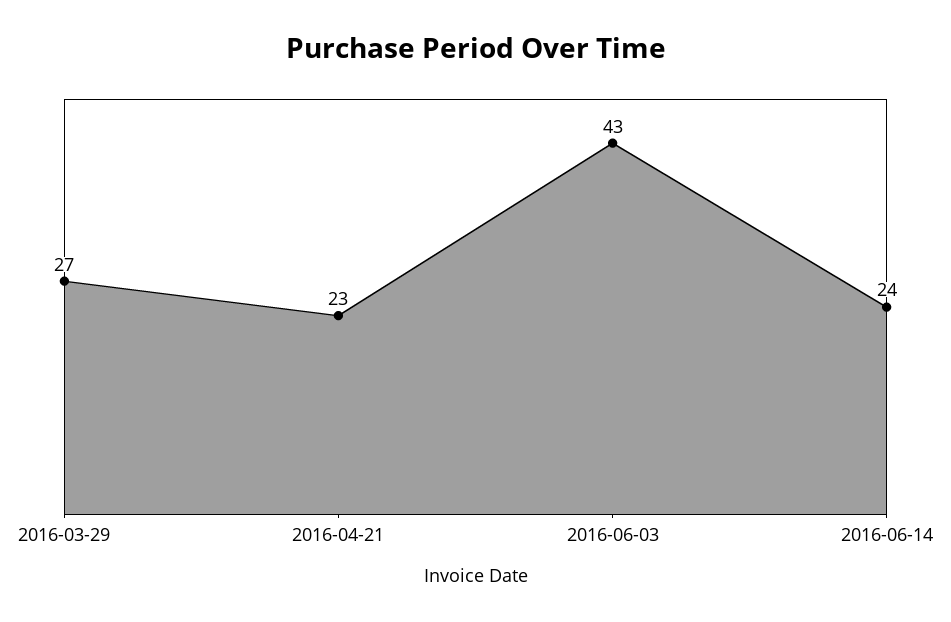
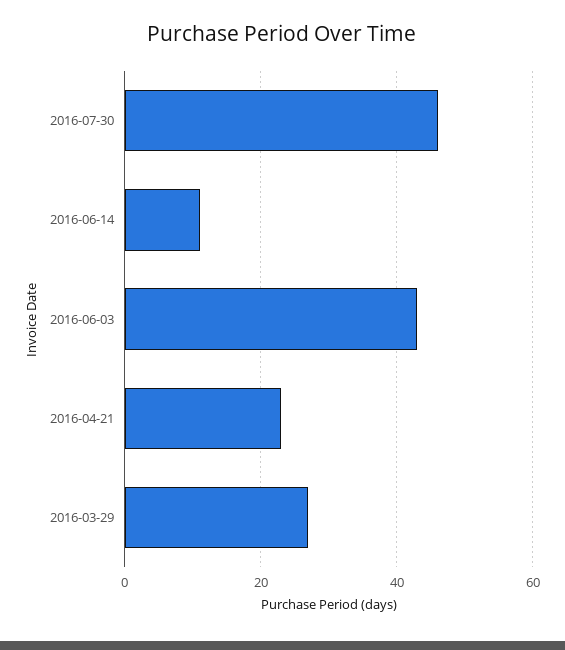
2016-06-14: 24 -> 10
2016-07-30: none -> 45

